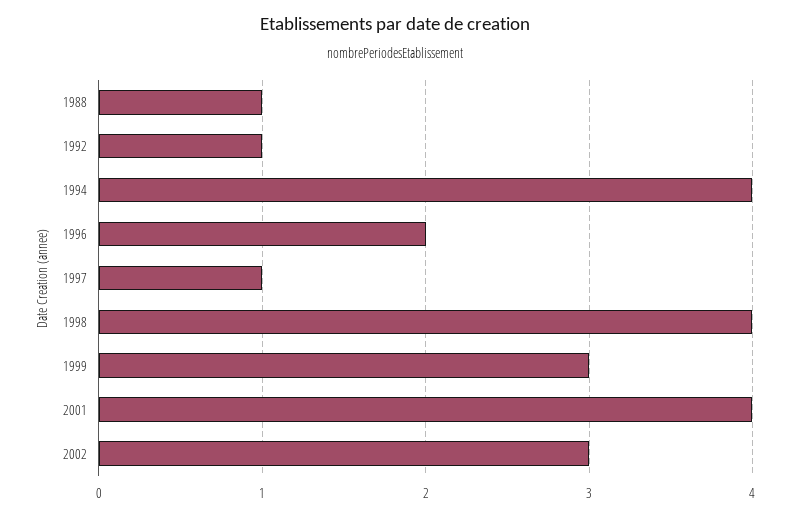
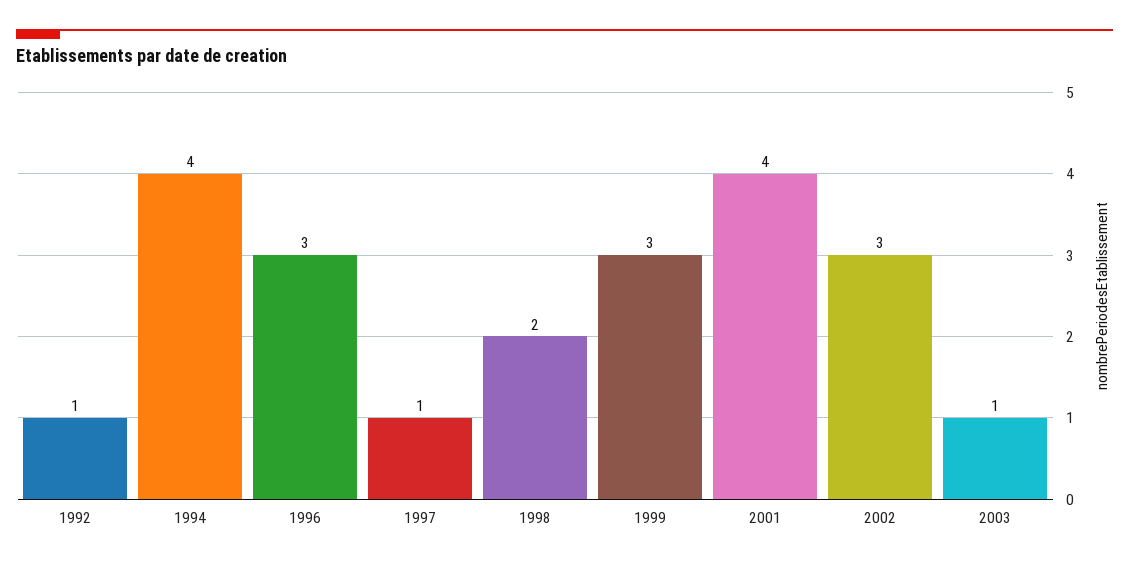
1988: 1 -> none
1996: 2 -> 3
1998: 4 -> 2
2003: none -> 1

